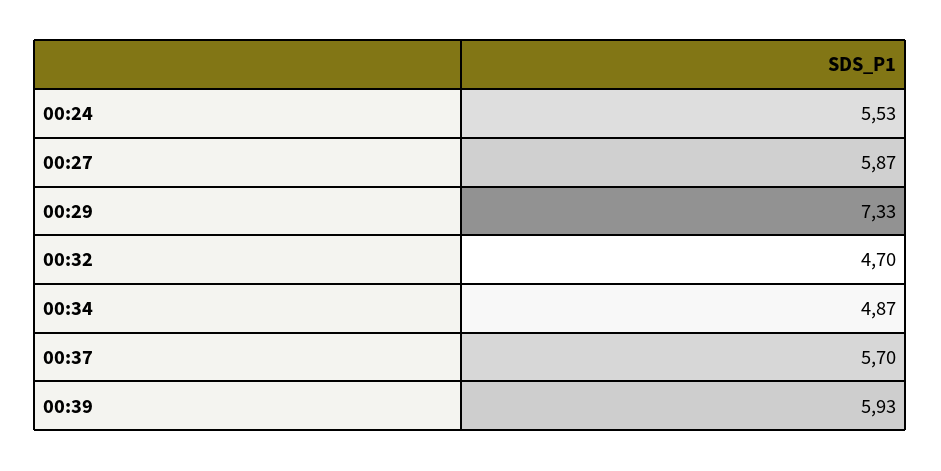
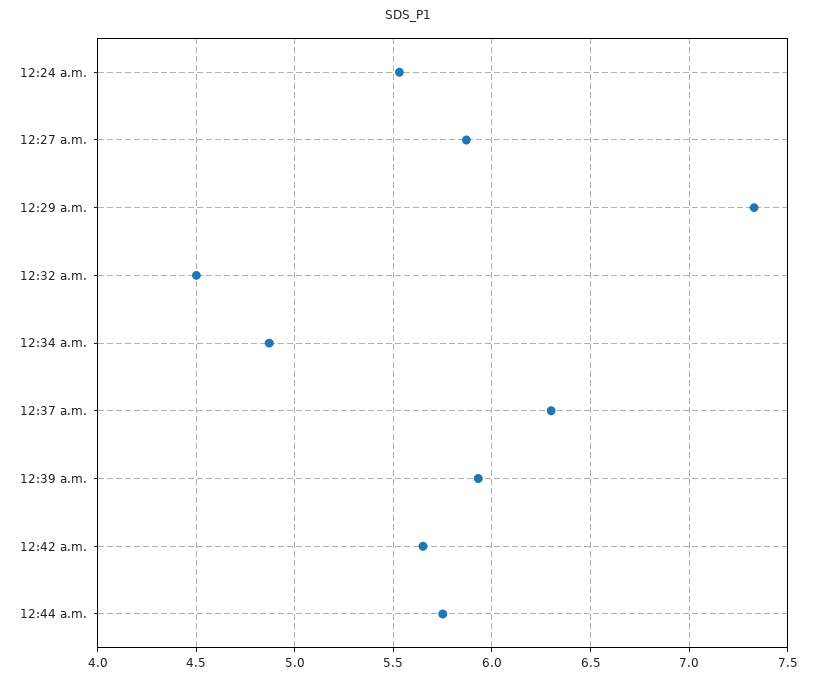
00:32: 4.7 -> 4.5
00:37: 5.7 -> 6.3
12:42 a.m.: none -> 5.65
12:44 a.m.: none -> 5.75

